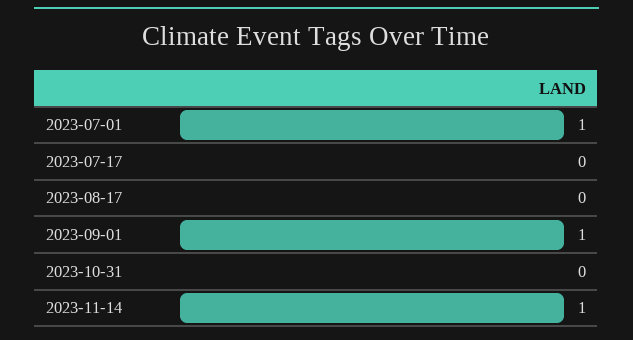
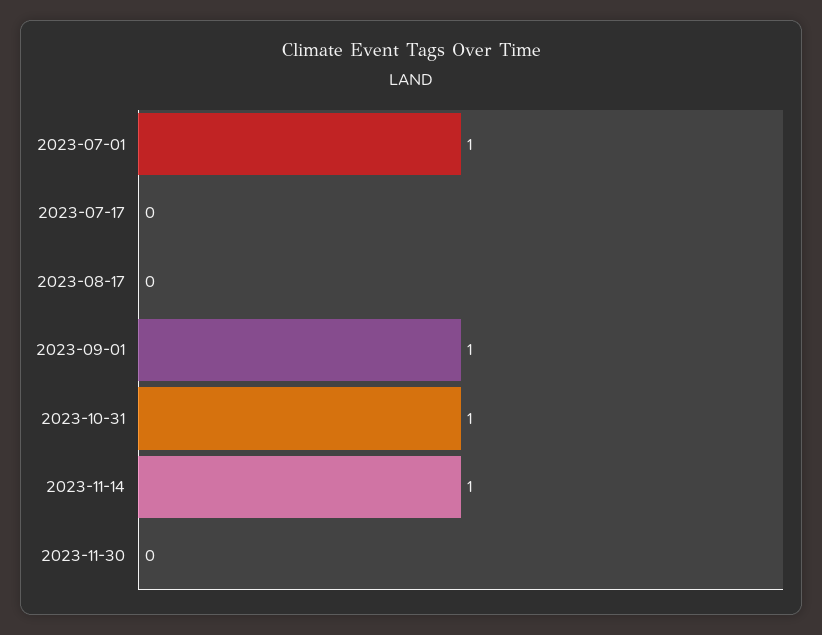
2023-10-31: 0 -> 1
2023-11-30: none -> 0

